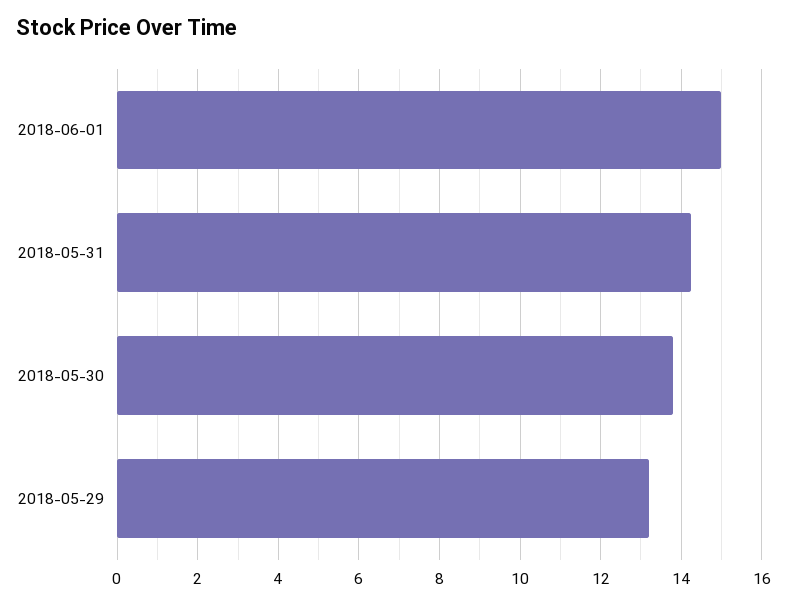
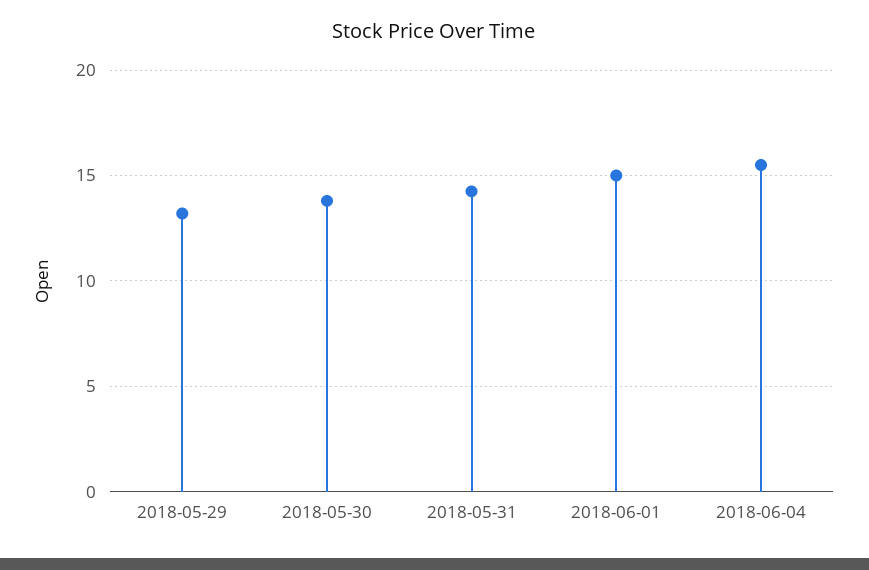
2018-06-04: none -> 15.5

